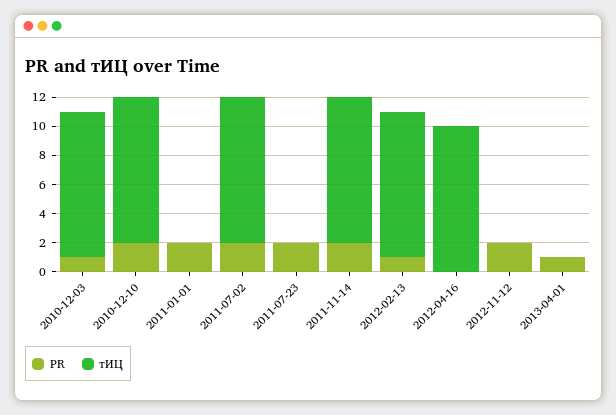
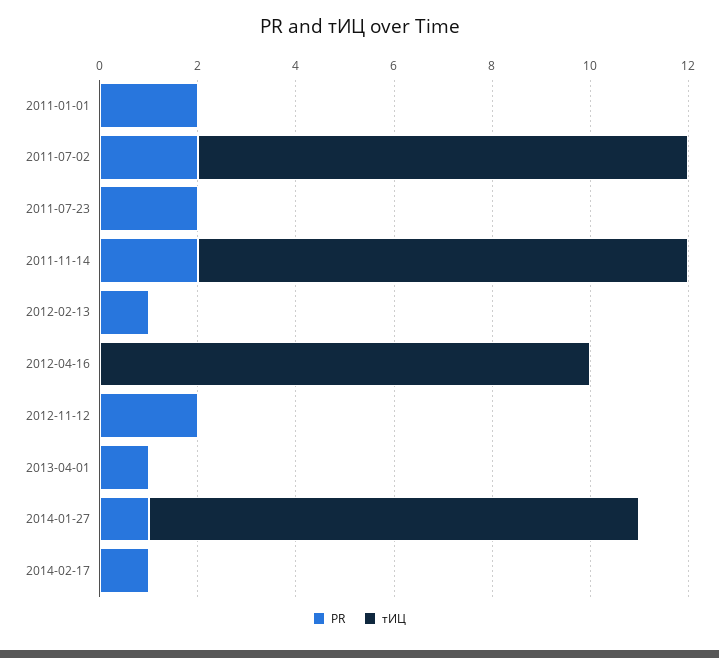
PR, 2010-12-03: 1 -> none
тИЦ, 2010-12-03: 10 -> none
PR, 2010-12-10: 2 -> none
тИЦ, 2010-12-10: 10 -> none
тИЦ, 2012-02-13: 10 -> 0
PR, 2014-01-27: none -> 1
тИЦ, 2014-01-27: none -> 10
PR, 2014-02-17: none -> 1
тИЦ, 2014-02-17: none -> 0

